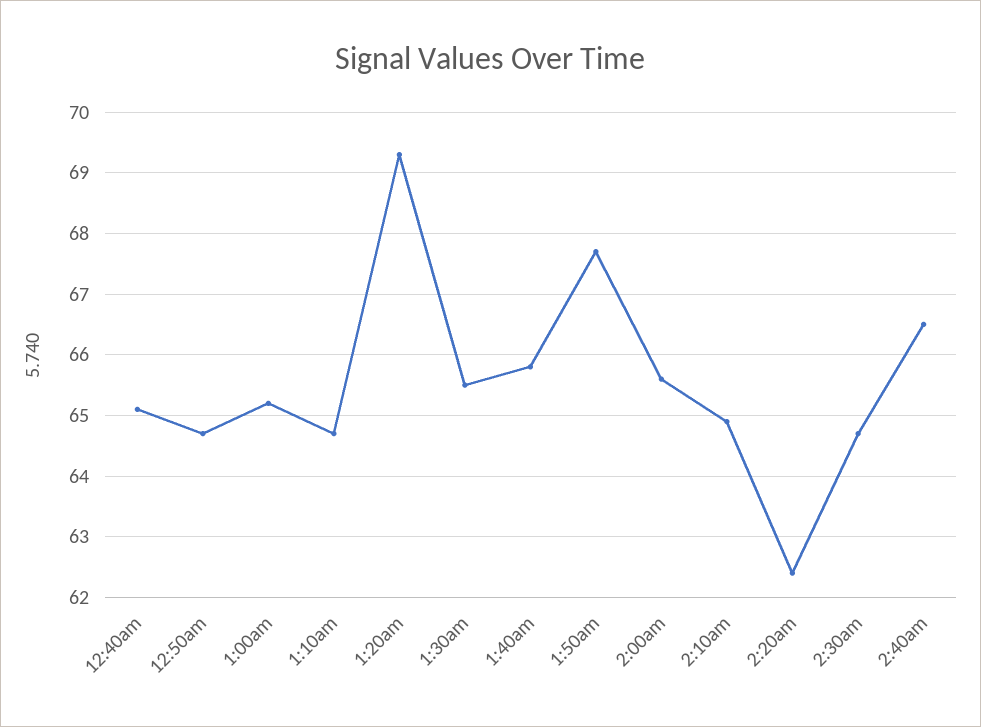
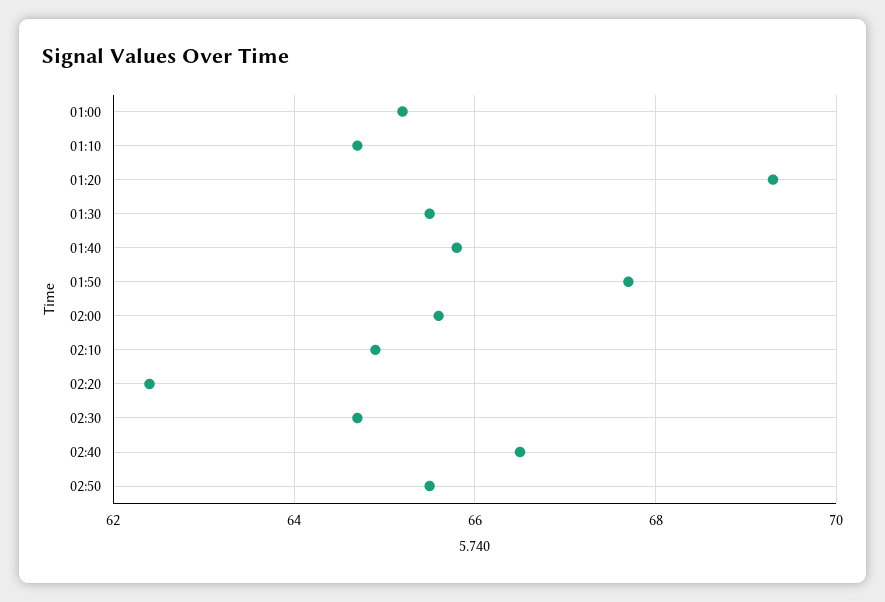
12:40am: 65.1 -> none
12:50am: 64.7 -> none
02:50: none -> 65.5

